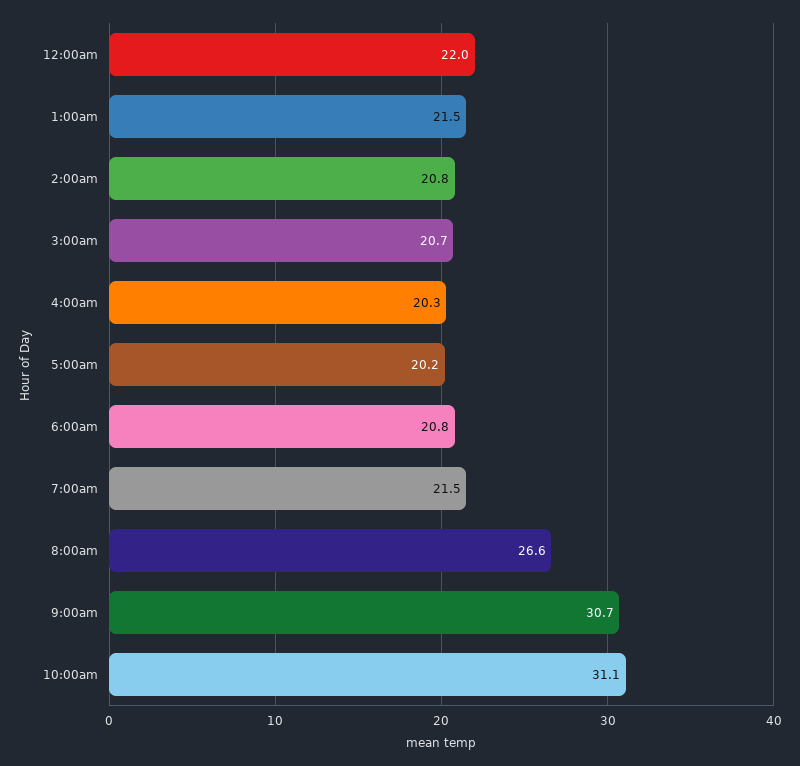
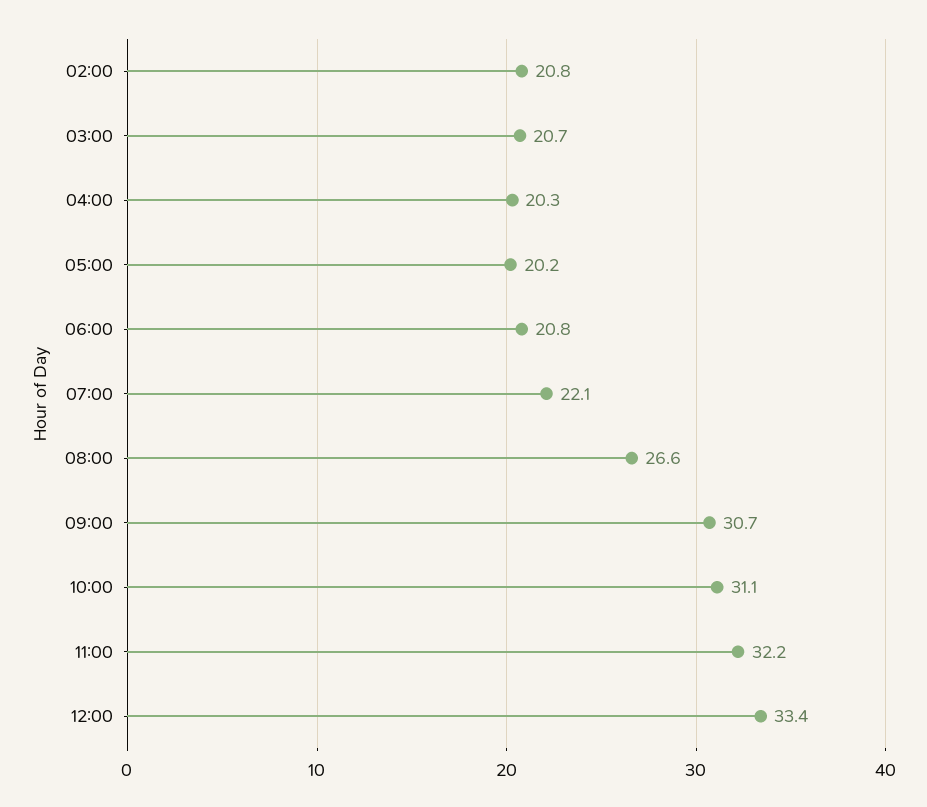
12:00am: 22 -> none
1:00am: 21.5 -> none
7:00am: 21.5 -> 22.1
11:00: none -> 32.2
12:00: none -> 33.4

